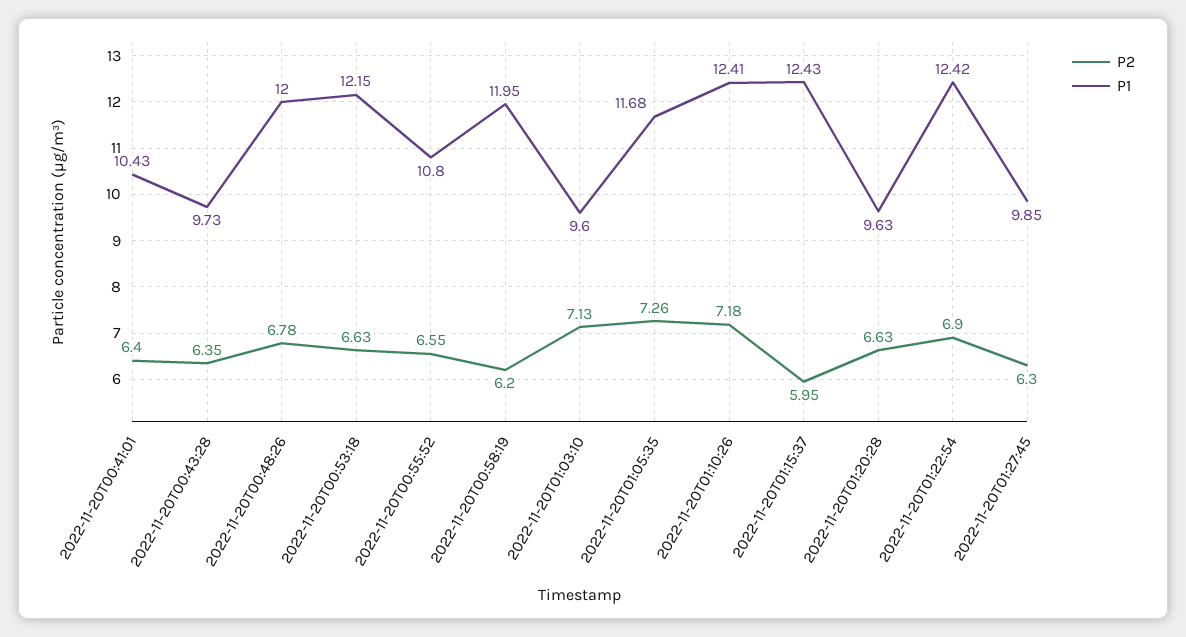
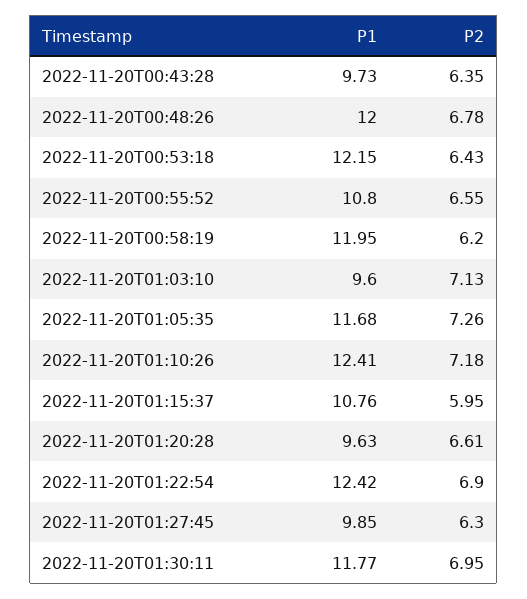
P2, 2022-11-20T00:41:01: 6.4 -> none
P1, 2022-11-20T00:41:01: 10.43 -> none
P2, 2022-11-20T00:53:18: 6.63 -> 6.43
P1, 2022-11-20T01:15:37: 12.43 -> 10.76
P2, 2022-11-20T01:20:28: 6.63 -> 6.61
P1, 2022-11-20T01:30:11: none -> 11.77
P2, 2022-11-20T01:30:11: none -> 6.95

